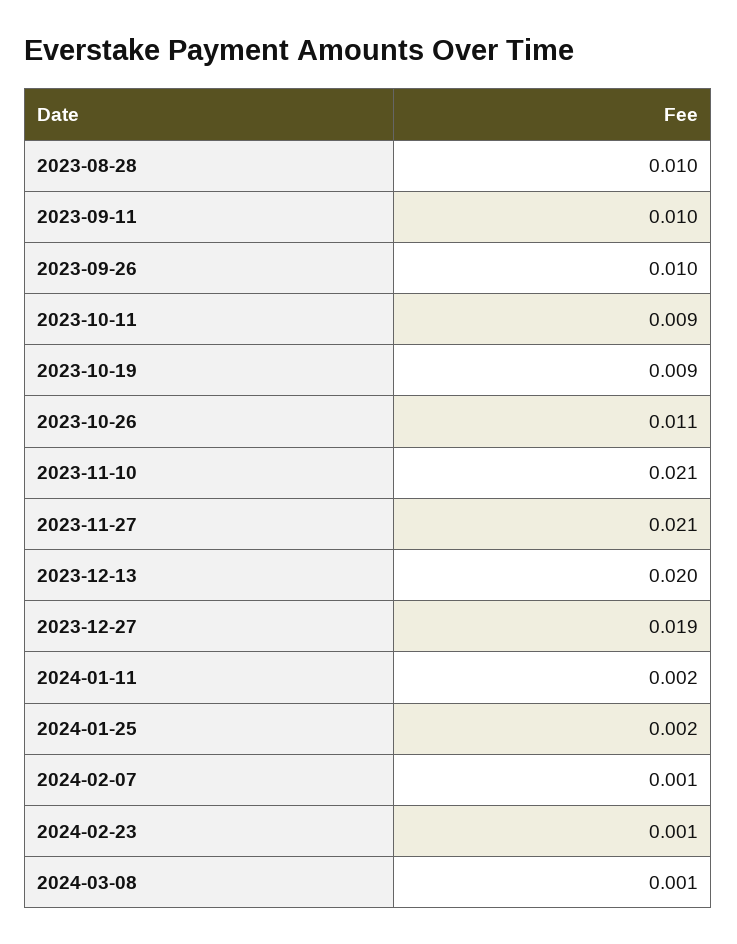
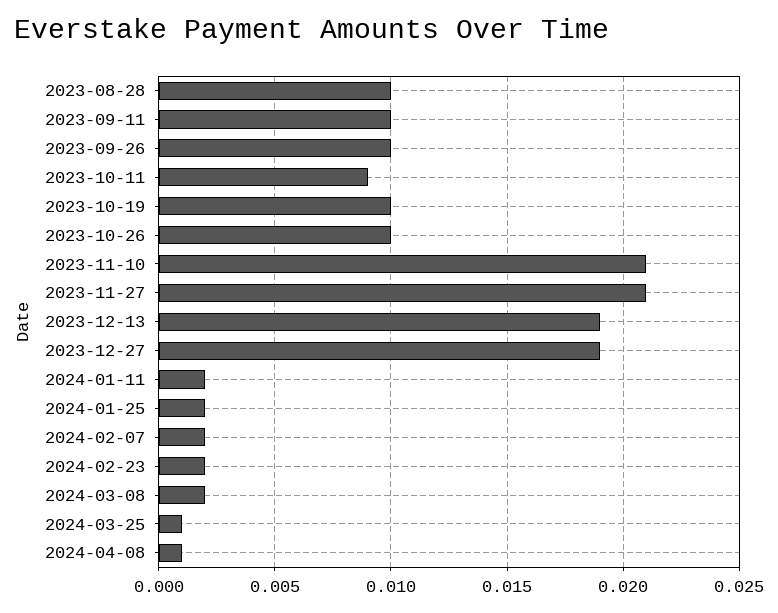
2023-10-19: 0.009 -> 0.01
2023-10-26: 0.011 -> 0.01
2023-12-13: 0.02 -> 0.019
2024-02-07: 0.001 -> 0.002
2024-02-23: 0.001 -> 0.002
2024-03-08: 0.001 -> 0.002
2024-03-25: none -> 0.001
2024-04-08: none -> 0.001

